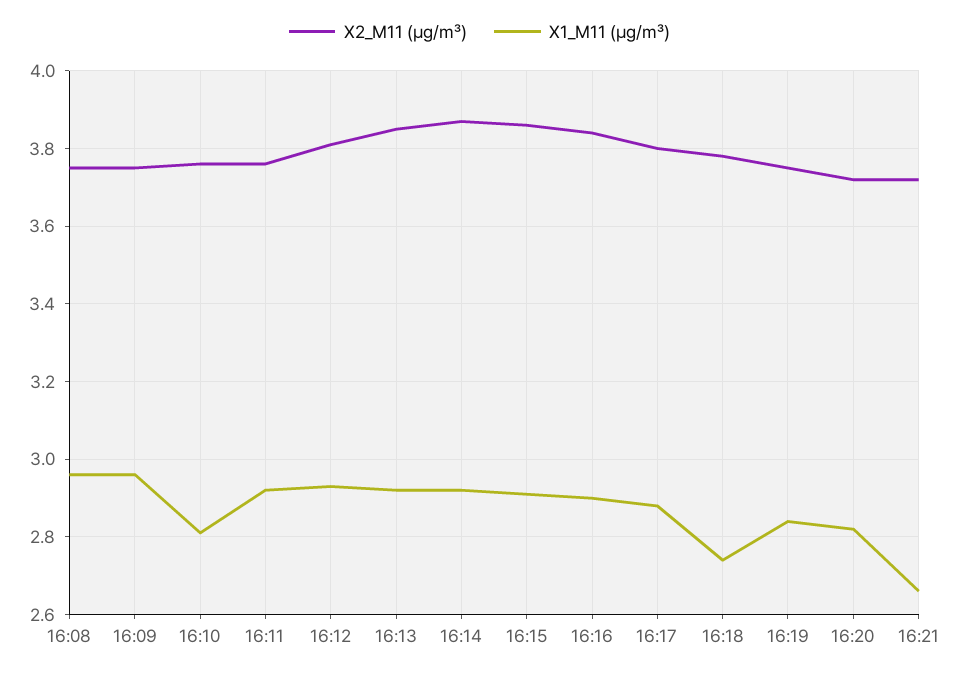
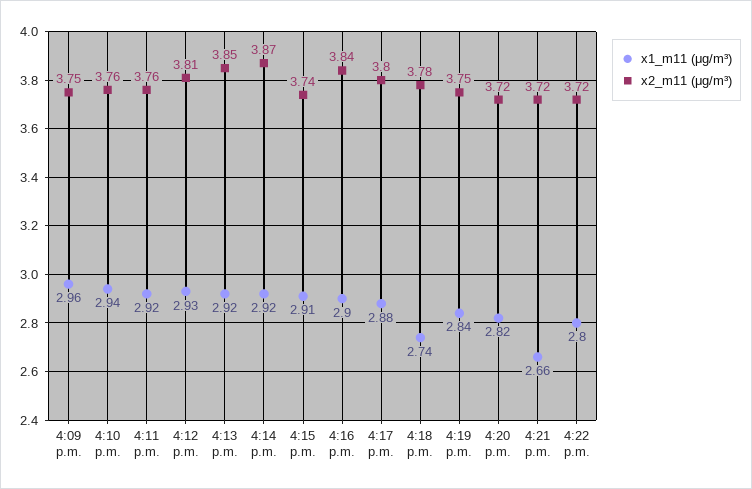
X2_M11 (μg/m³), 16:08: 3.75 -> none
X1_M11 (μg/m³), 16:08: 2.95 -> none
X1_M11 (μg/m³), 16:10: 2.8 -> 2.94
X2_M11 (μg/m³), 16:15: 3.85 -> 3.74
X1_M11 (μg/m³), 4:22 p.m.: none -> 2.8
X2_M11 (μg/m³), 4:22 p.m.: none -> 3.72

